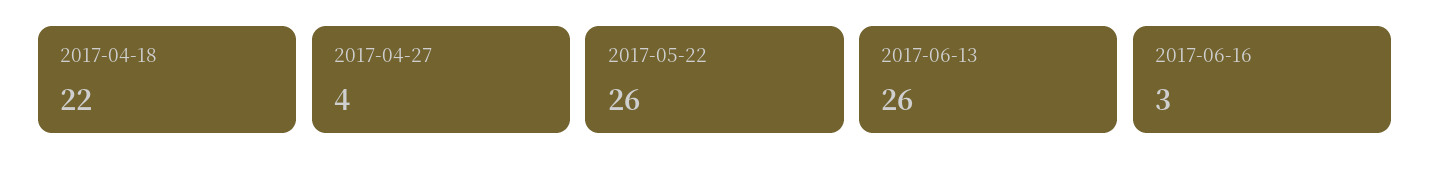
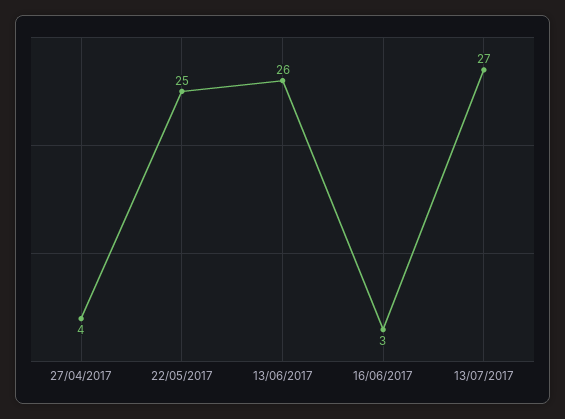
2017-04-18: 22 -> none
2017-05-22: 26 -> 25
13/07/2017: none -> 27

